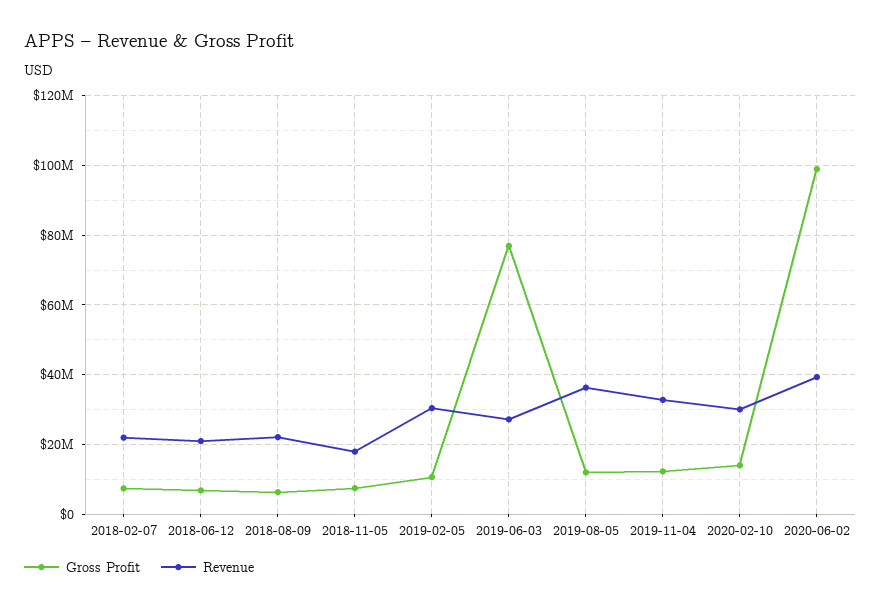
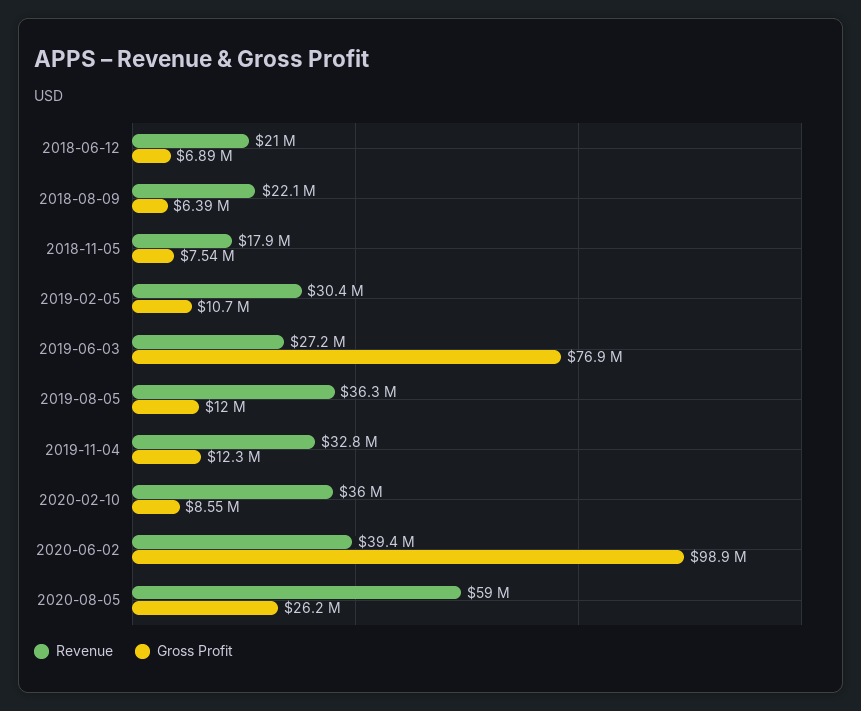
Gross Profit, 2018-02-07: 8000000 -> none
Revenue, 2018-02-07: 22000000 -> none
Gross Profit, 2020-02-10: 14000000 -> 8550000
Revenue, 2020-02-10: 30000000 -> 36000000
Revenue, 2020-08-05: none -> 59000000
Gross Profit, 2020-08-05: none -> 26200000

